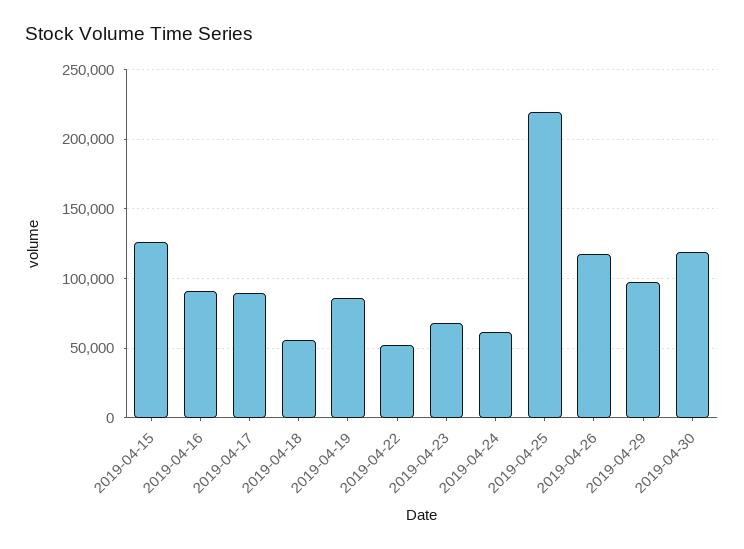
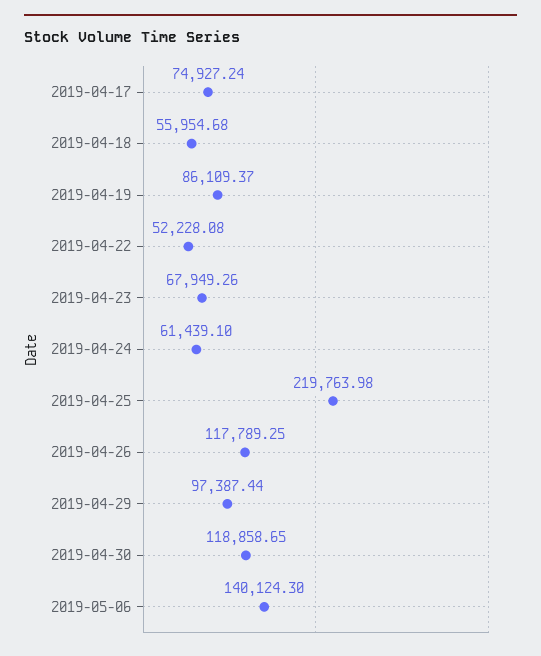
2019-04-15: 125000 -> none
2019-04-16: 90000 -> none
2019-04-17: 90000 -> 74927.24
2019-05-06: none -> 140124.3

